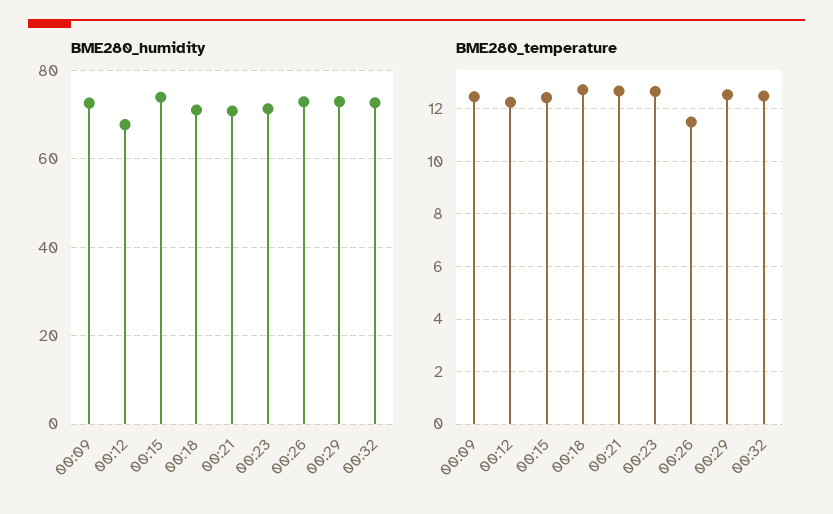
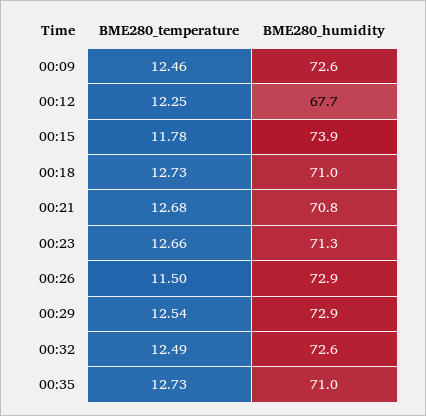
BME280_temperature, 00:15: 12.5 -> 11.78
BME280_temperature, 00:35: none -> 12.73
BME280_humidity, 00:35: none -> 71

